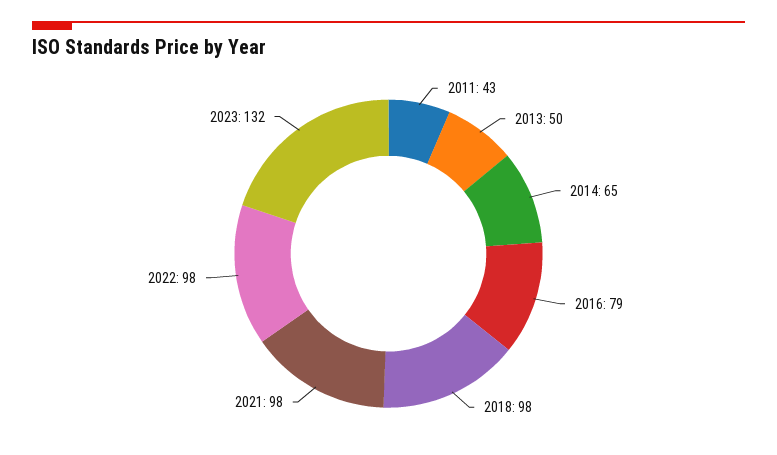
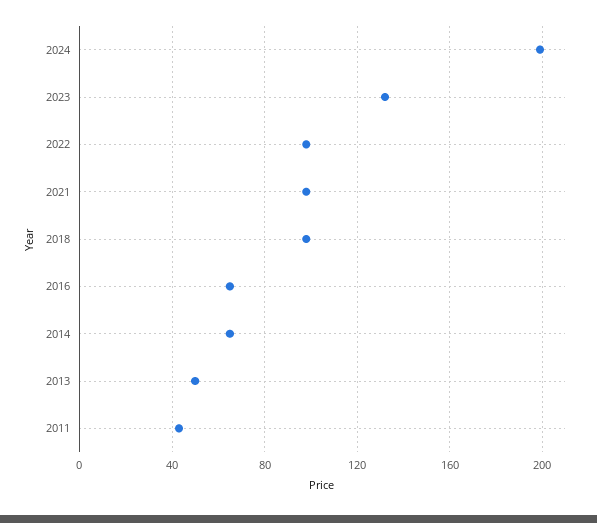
2016: 79 -> 65
2024: none -> 200

